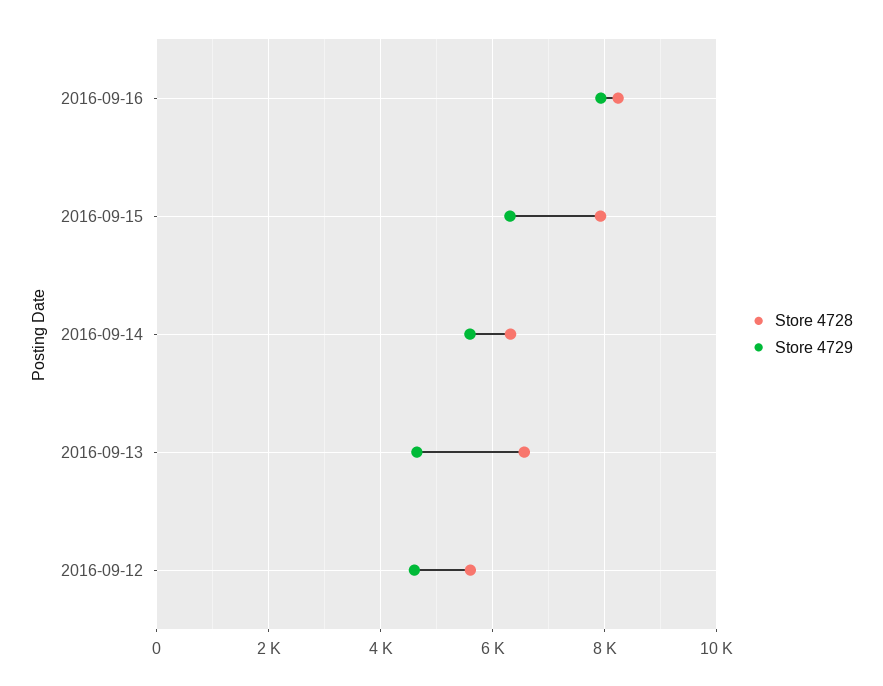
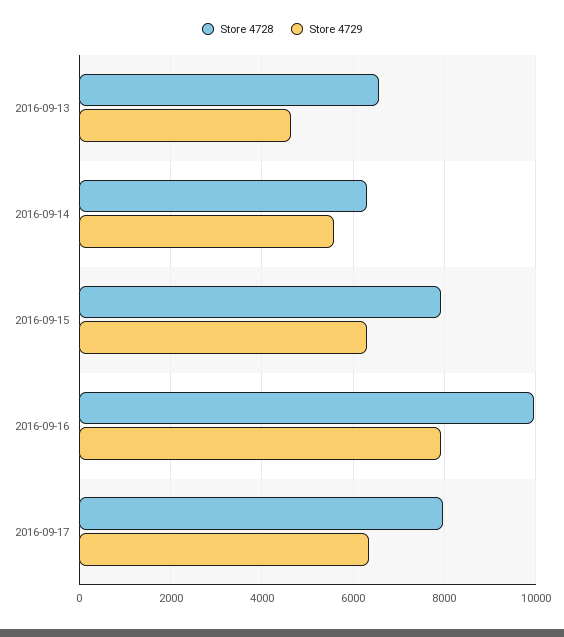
Store 4728, 2016-09-16: 8200 -> 10000
Store 4728, 2016-09-12: 5600 -> none
Store 4729, 2016-09-12: 4600 -> none
Store 4728, 2016-09-17: none -> 8000
Store 4729, 2016-09-17: none -> 6400

